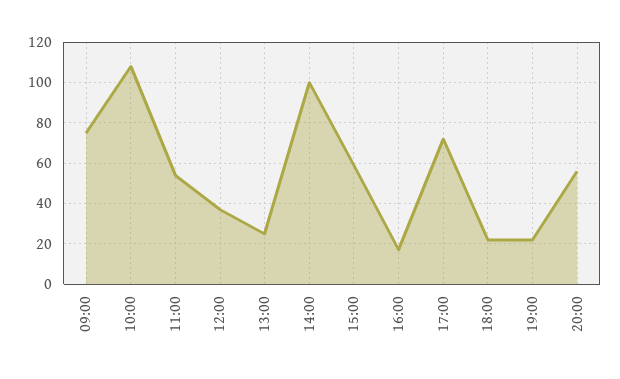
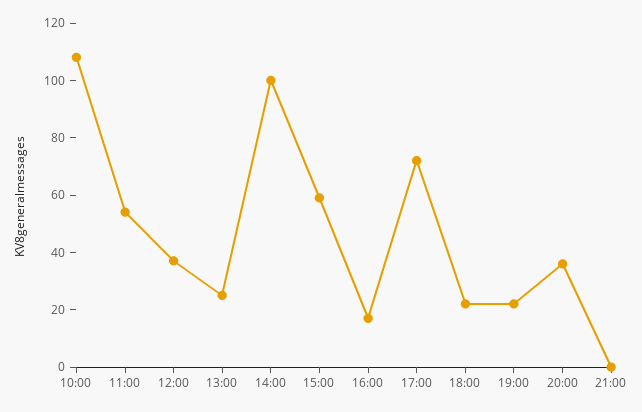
09:00: 75 -> none
20:00: 55 -> 35
21:00: none -> 0

